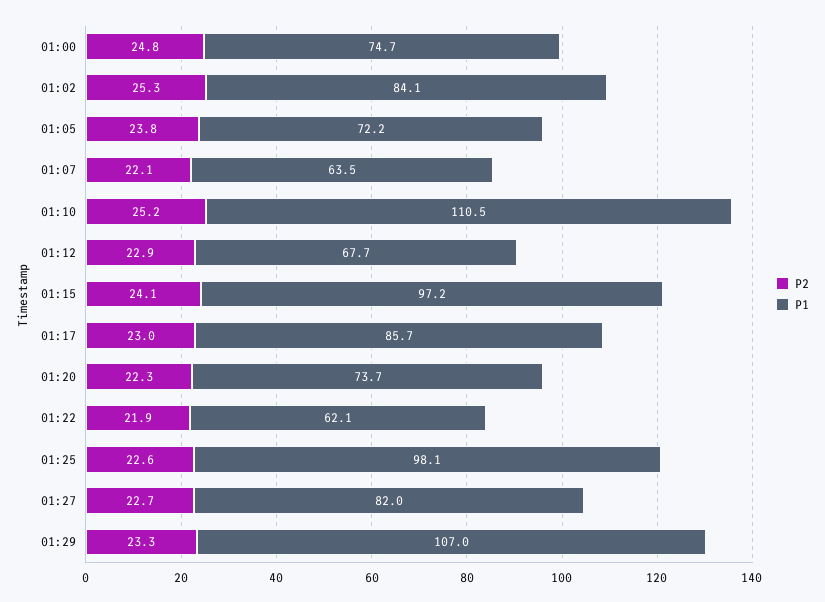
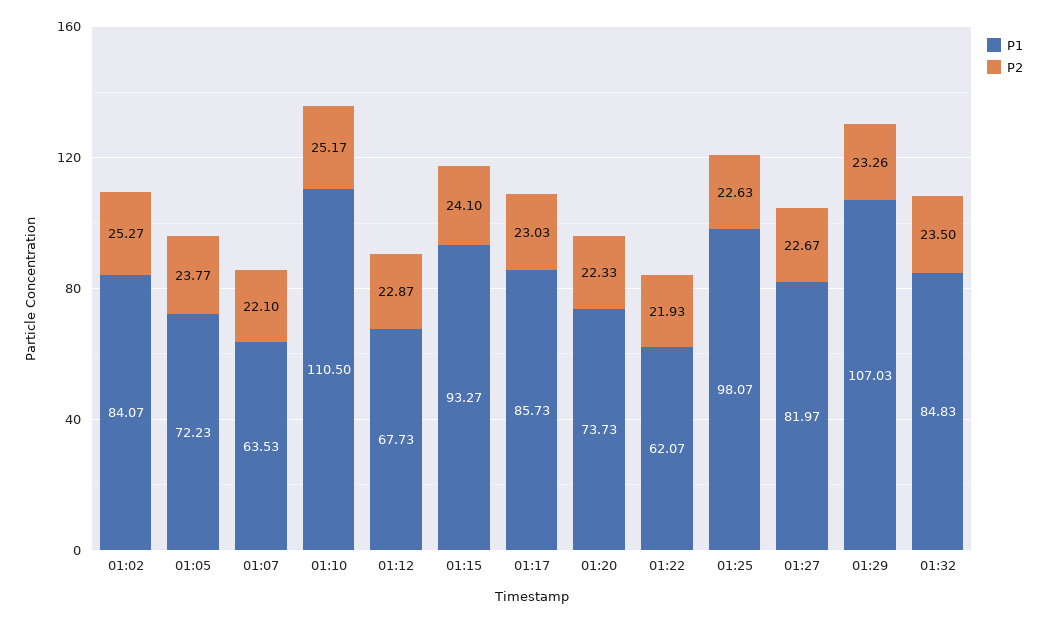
P2, 01:00: 24.8 -> none
P1, 01:00: 74.7 -> none
P1, 01:15: 97.2 -> 93.27
P1, 01:32: none -> 84.83
P2, 01:32: none -> 23.5

